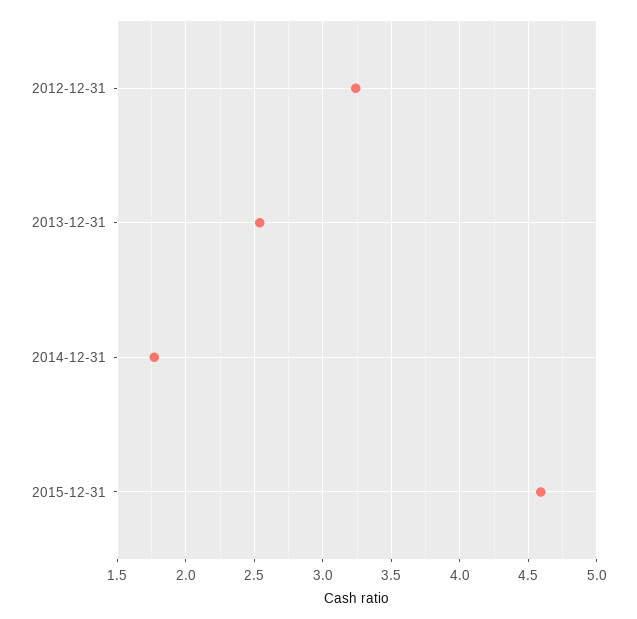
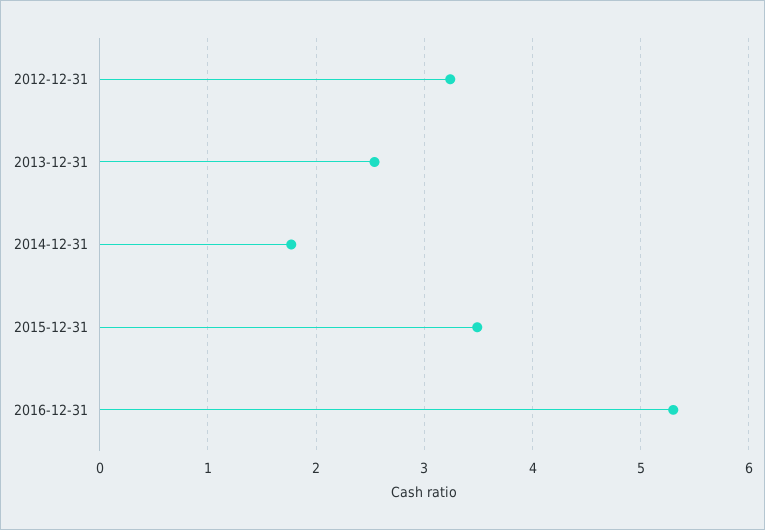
2015-12-31: 4.6 -> 3.5
2016-12-31: none -> 5.3

